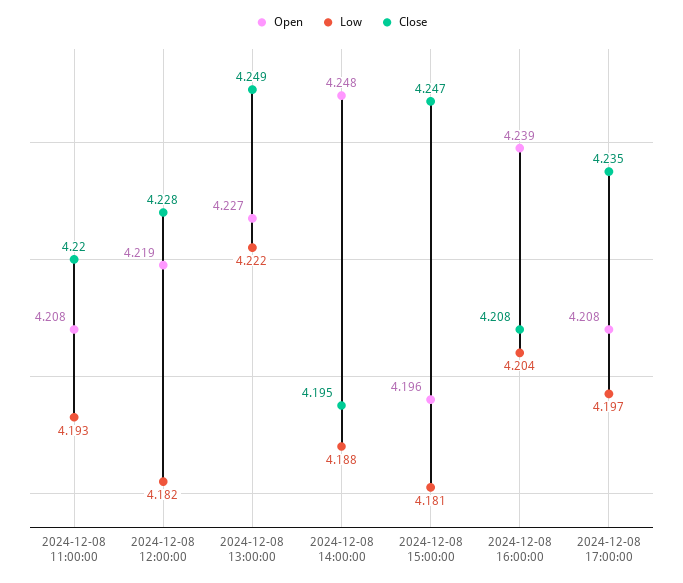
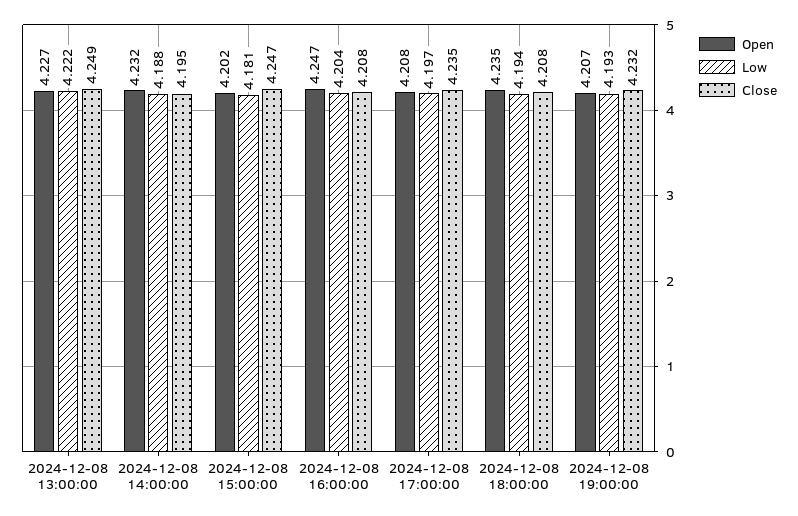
Open, 2024-12-08 11:00:00: 4.208 -> none
Low, 2024-12-08 11:00:00: 4.193 -> none
Close, 2024-12-08 11:00:00: 4.22 -> none
Open, 2024-12-08 12:00:00: 4.219 -> none
Low, 2024-12-08 12:00:00: 4.182 -> none
Close, 2024-12-08 12:00:00: 4.228 -> none
Open, 2024-12-08 14:00:00: 4.248 -> 4.232
Open, 2024-12-08 15:00:00: 4.196 -> 4.202
Open, 2024-12-08 16:00:00: 4.239 -> 4.247
Open, 2024-12-08 18:00:00: none -> 4.235
Low, 2024-12-08 18:00:00: none -> 4.194
Close, 2024-12-08 18:00:00: none -> 4.208
Open, 2024-12-08 19:00:00: none -> 4.207
Low, 2024-12-08 19:00:00: none -> 4.193
Close, 2024-12-08 19:00:00: none -> 4.232

